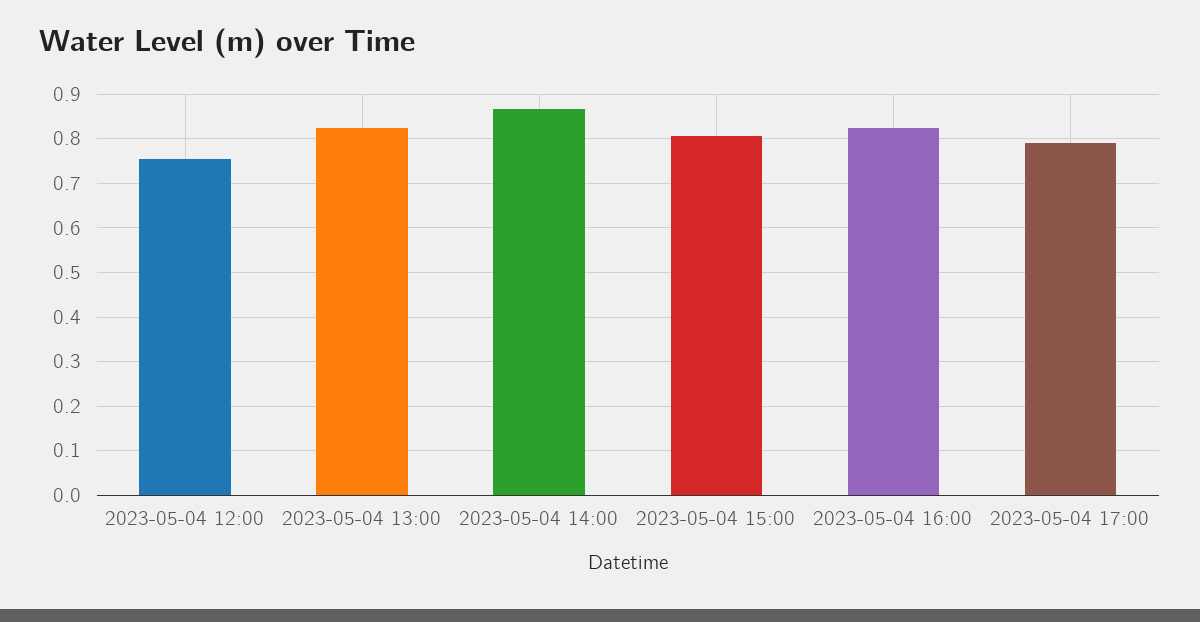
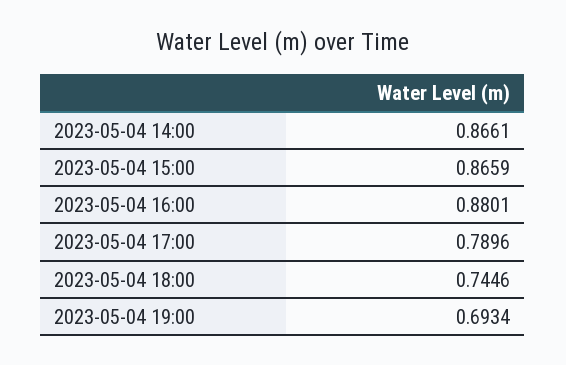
2023-05-04 12:00: 0.76 -> none
2023-05-04 13:00: 0.82 -> none
2023-05-04 15:00: 0.8 -> 0.8659
2023-05-04 16:00: 0.82 -> 0.8801
2023-05-04 18:00: none -> 0.7446
2023-05-04 19:00: none -> 0.6934

